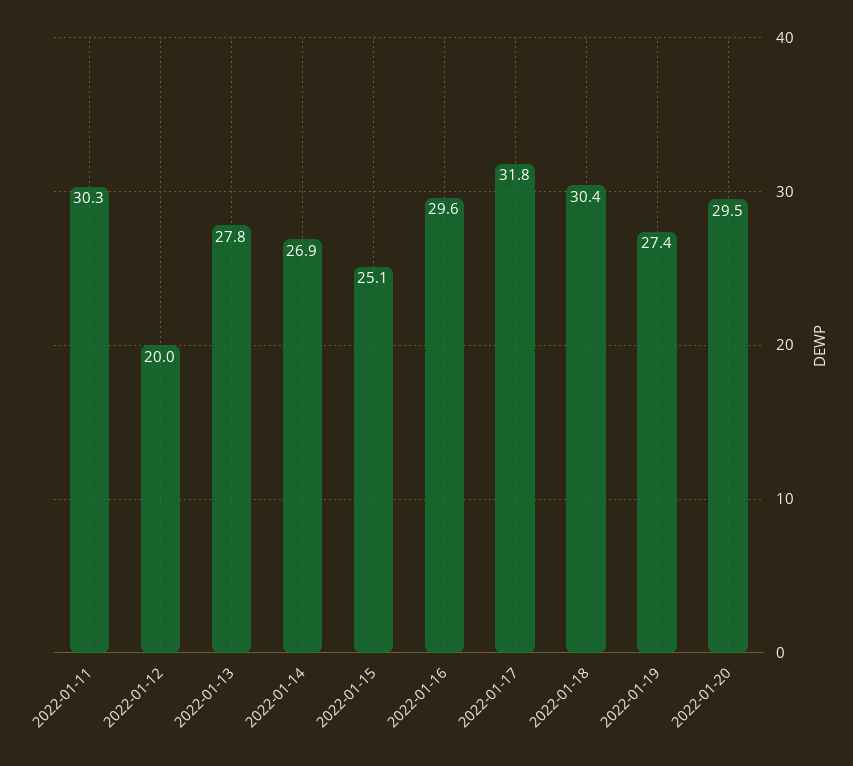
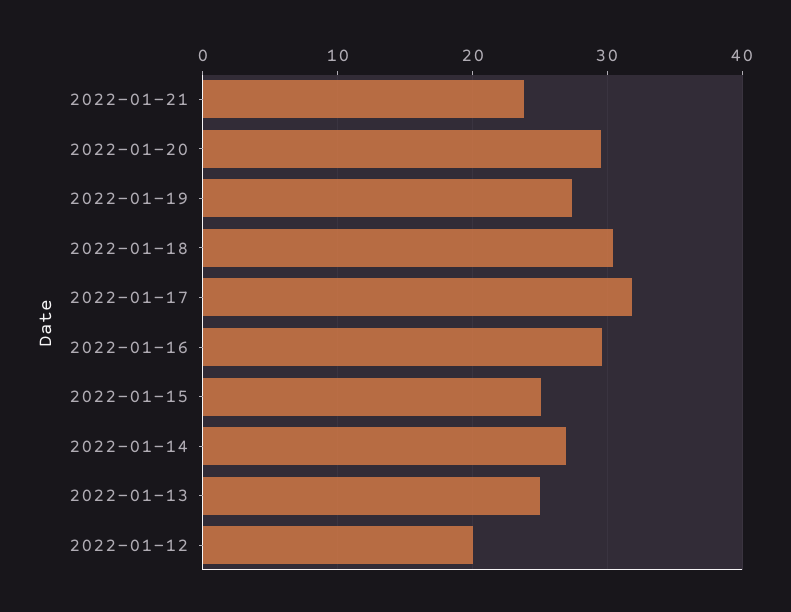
2022-01-11: 30.3 -> none
2022-01-13: 27.8 -> 25
2022-01-21: none -> 24

